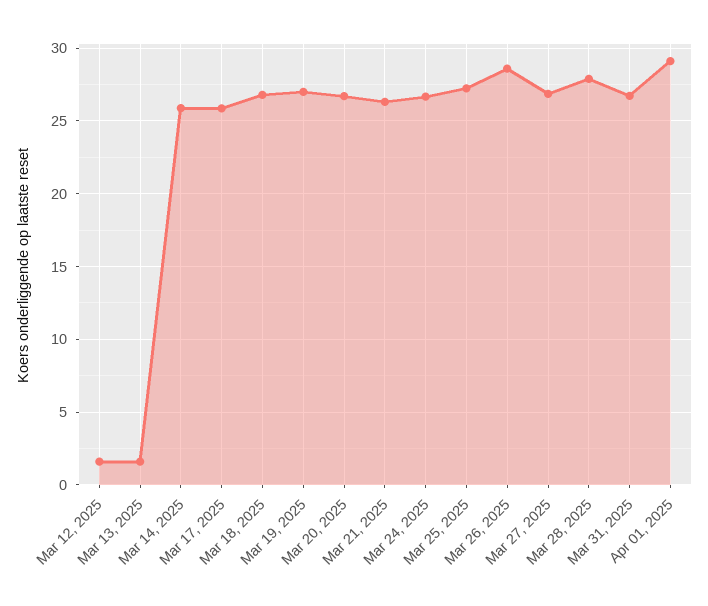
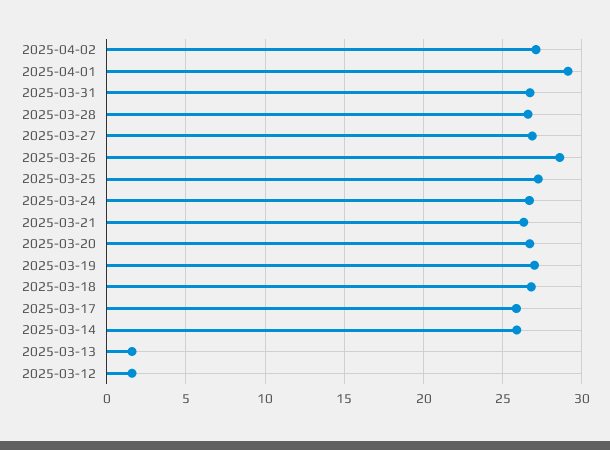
Mar 28, 2025: 28 -> 26.5
2025-04-02: none -> 27

